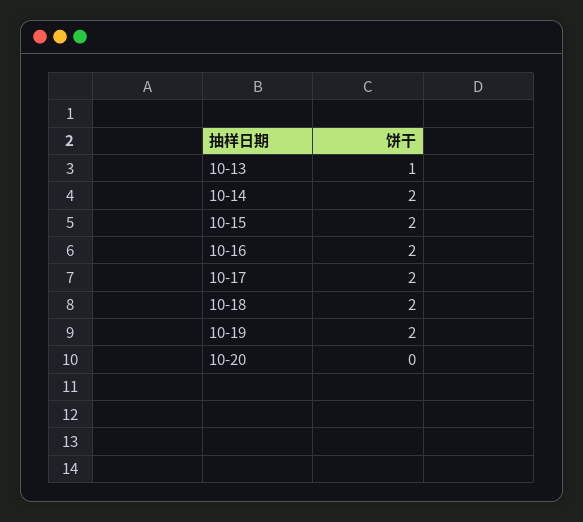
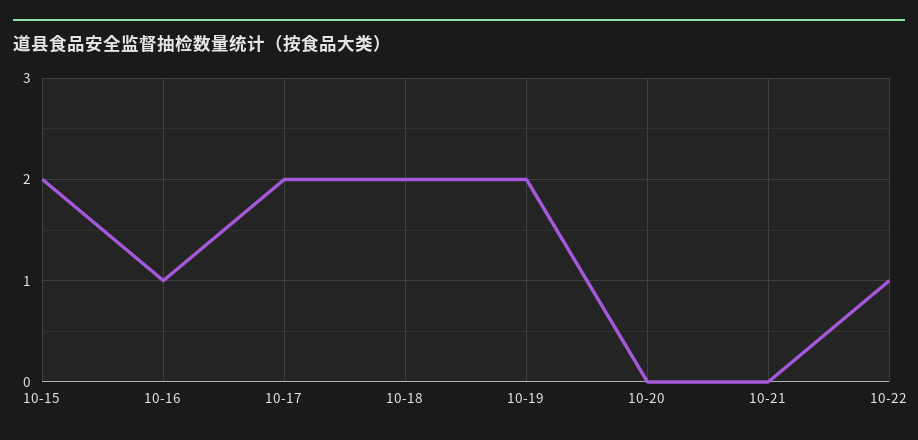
10-13: 1 -> none
10-14: 2 -> none
10-16: 2 -> 1
10-21: none -> 0
10-22: none -> 1

